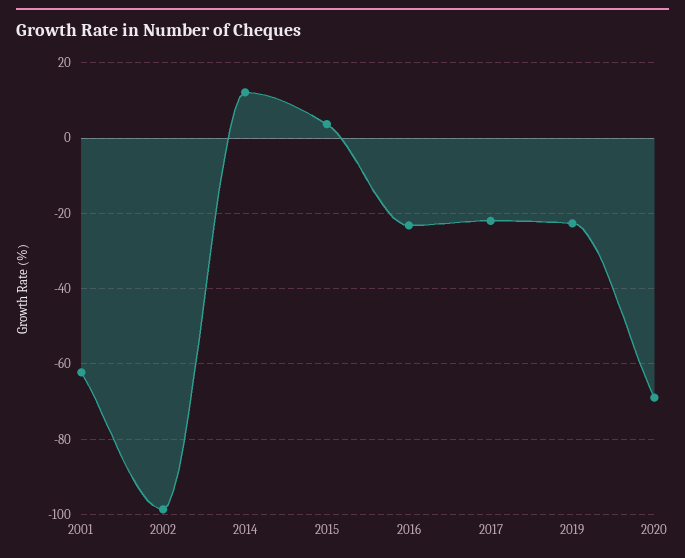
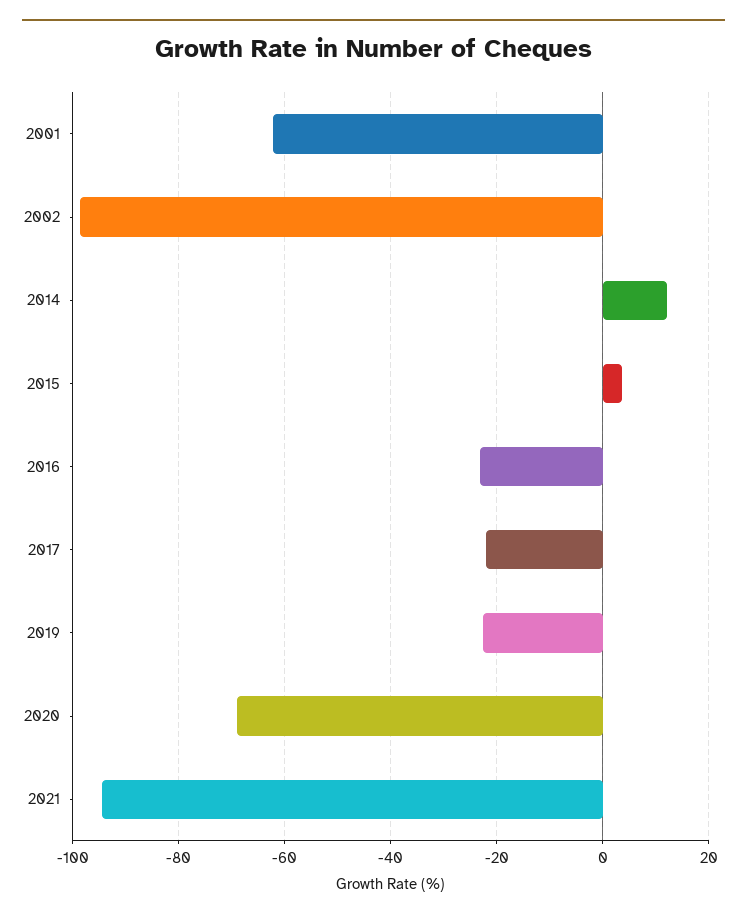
2021: none -> -94

